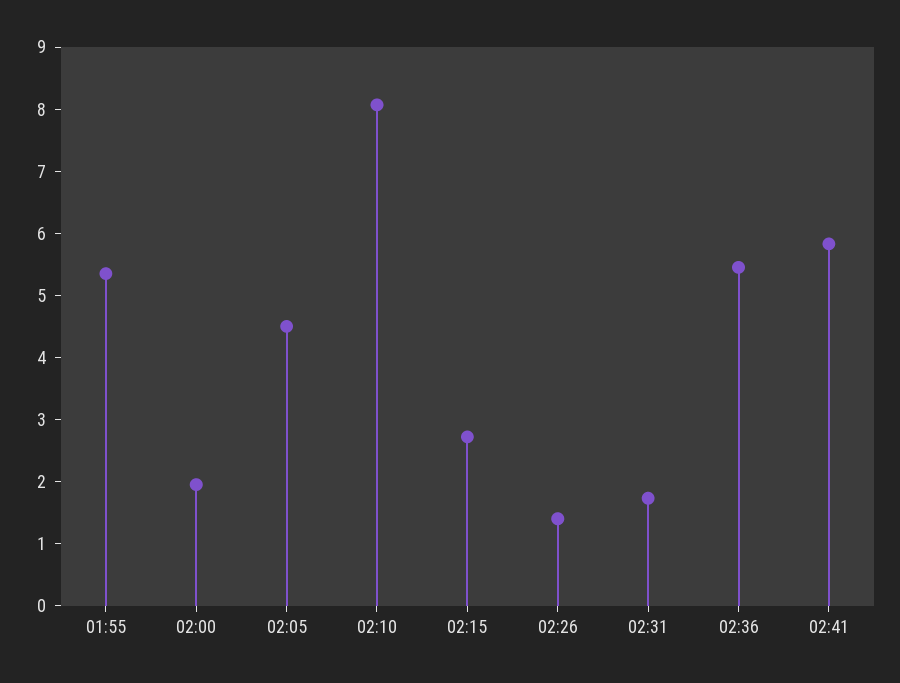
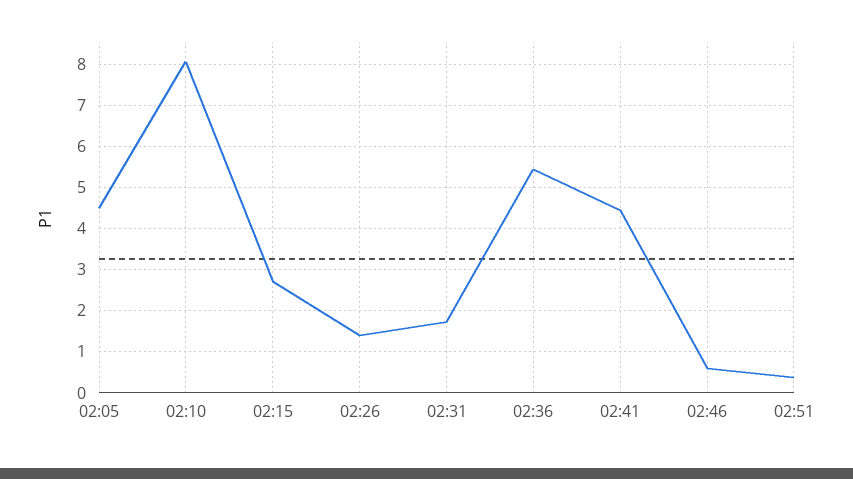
01:55: 5.4 -> none
02:00: 2 -> none
02:41: 5.8 -> 4.4
02:46: none -> 0.6
02:51: none -> 0.4

